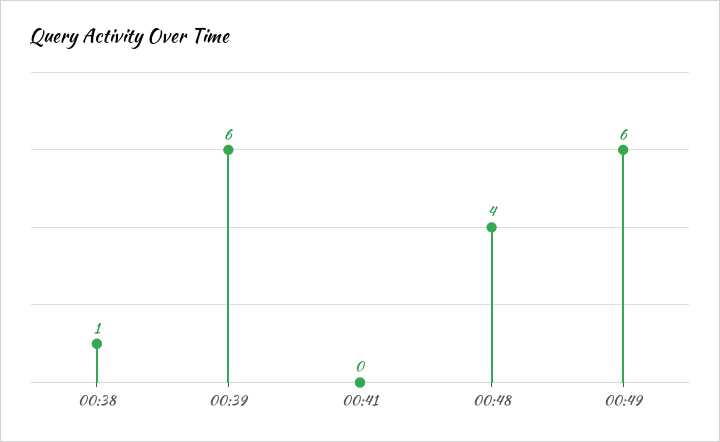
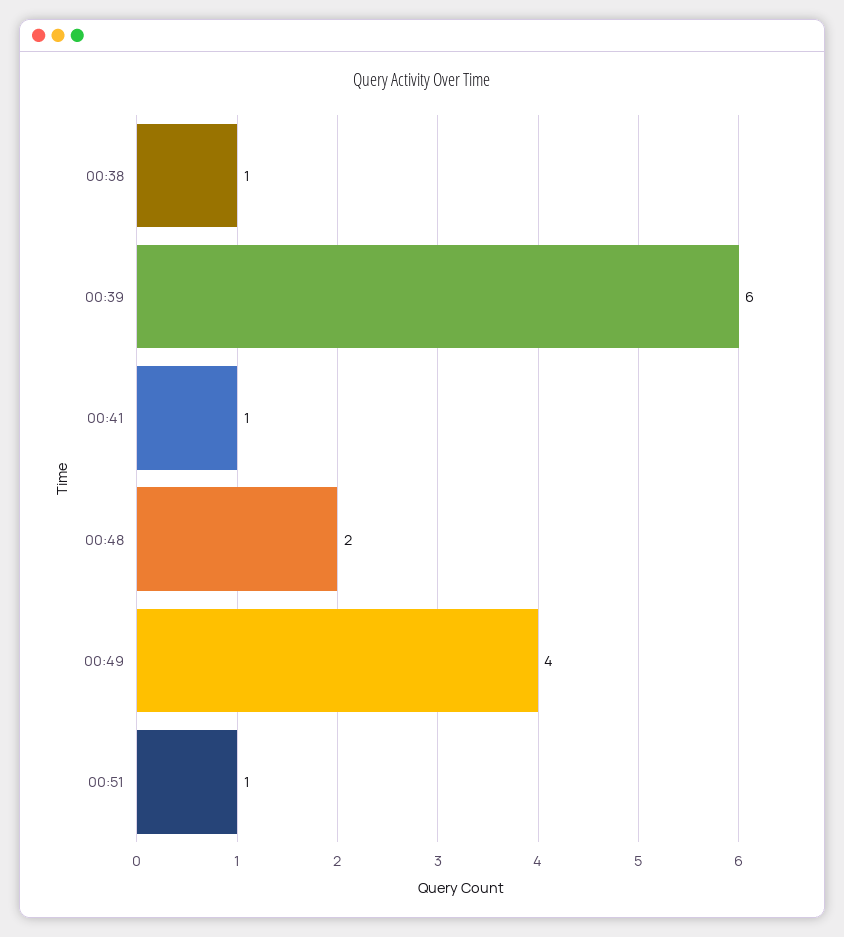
00:41: 0 -> 1
00:48: 4 -> 2
00:49: 6 -> 4
00:51: none -> 1

